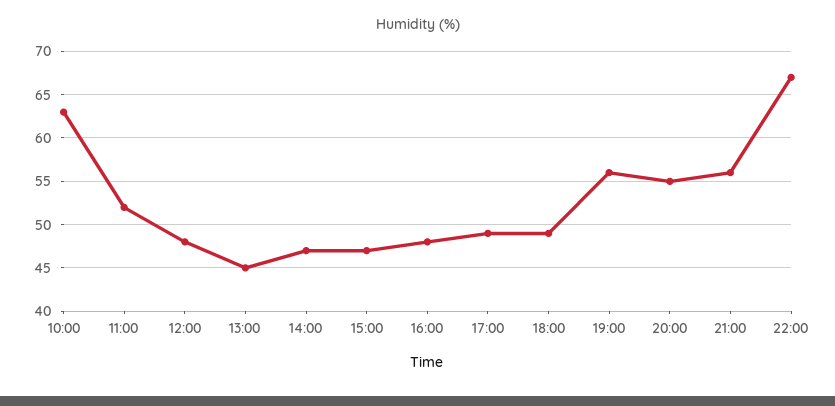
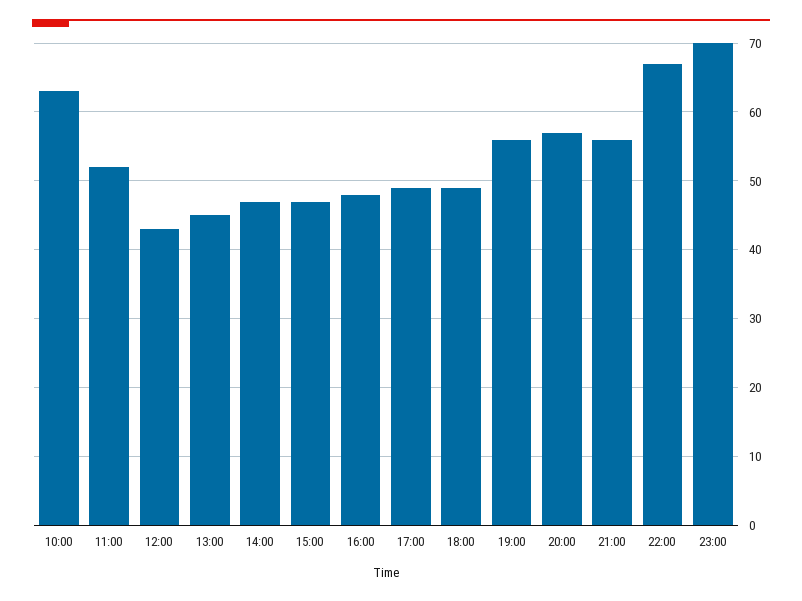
12:00: 48 -> 43
20:00: 55 -> 57
23:00: none -> 70

